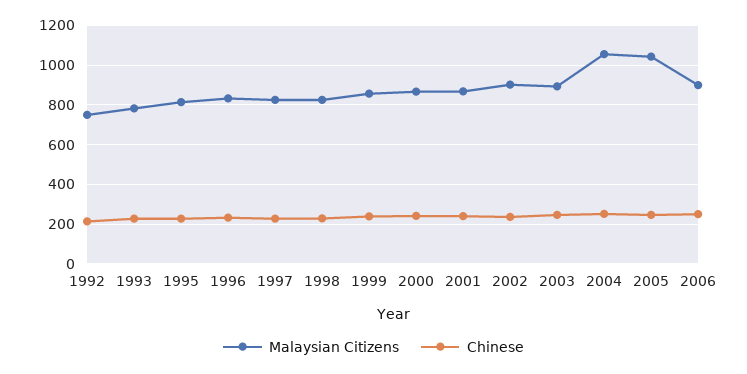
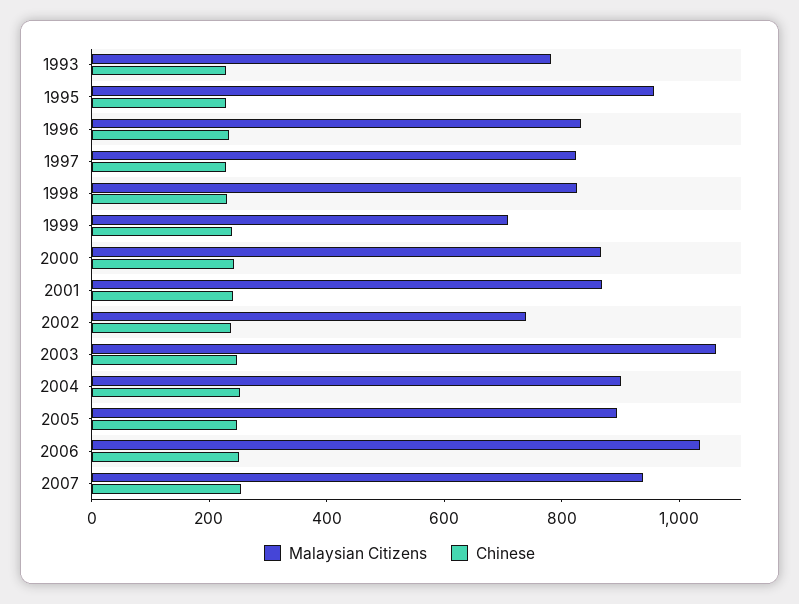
Malaysian Citizens, 1992: 750 -> none
Chinese, 1992: 200 -> none
Malaysian Citizens, 1995: 800 -> 950
Malaysian Citizens, 1999: 850 -> 700
Malaysian Citizens, 2002: 900 -> 750
Malaysian Citizens, 2003: 900 -> 1050
Malaysian Citizens, 2004: 1050 -> 900
Malaysian Citizens, 2005: 1050 -> 900
Malaysian Citizens, 2006: 900 -> 1050
Malaysian Citizens, 2007: none -> 950
Chinese, 2007: none -> 250

